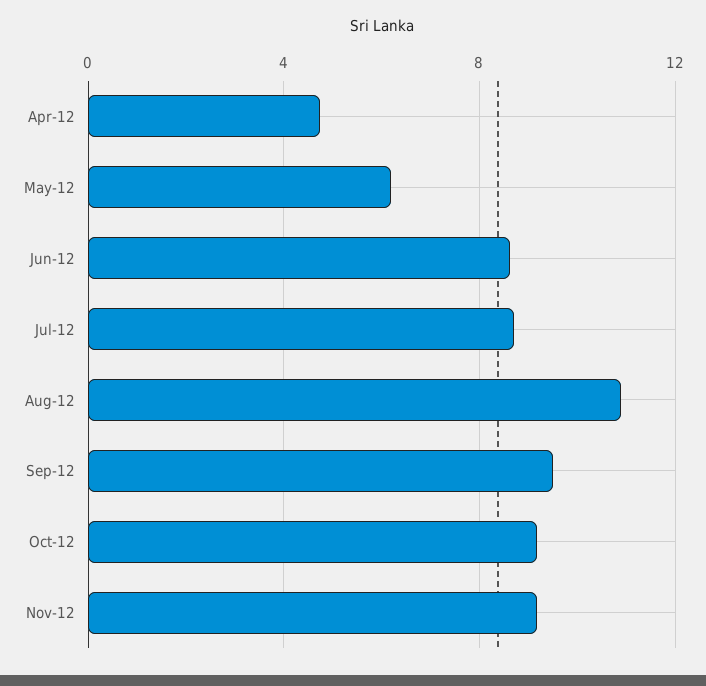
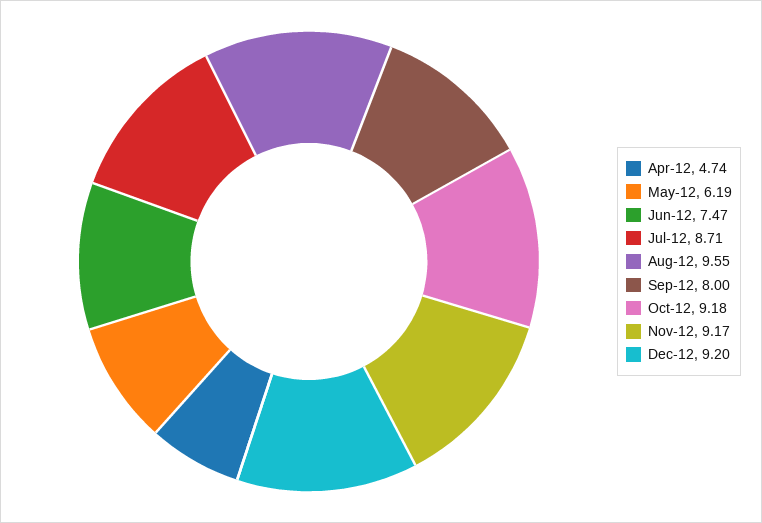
Jun-12: 8.5 -> 7.47
Aug-12: 11 -> 9.55
Sep-12: 9.5 -> 8
Dec-12: none -> 9.2

